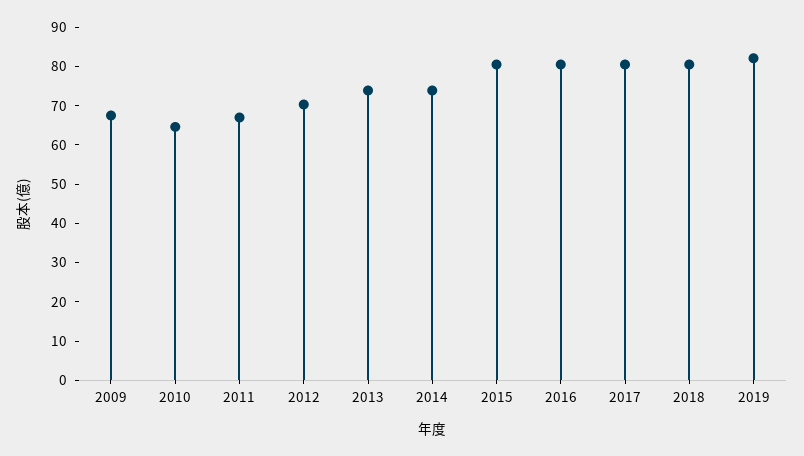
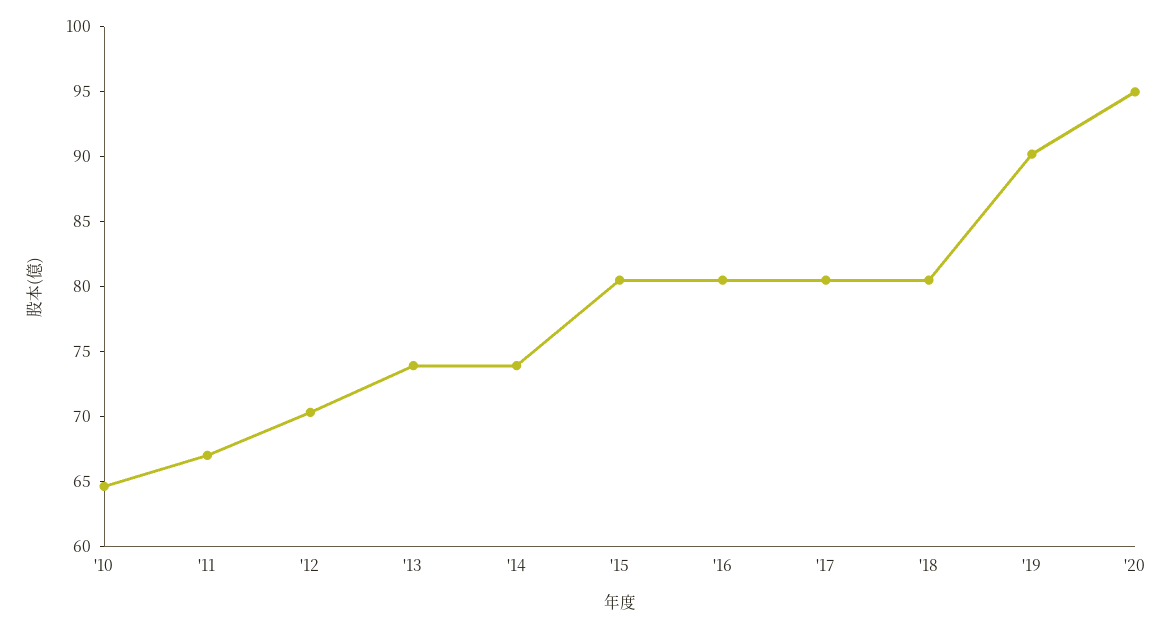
2009: 67.5 -> none
2019: 82.5 -> 90
'20: none -> 95

